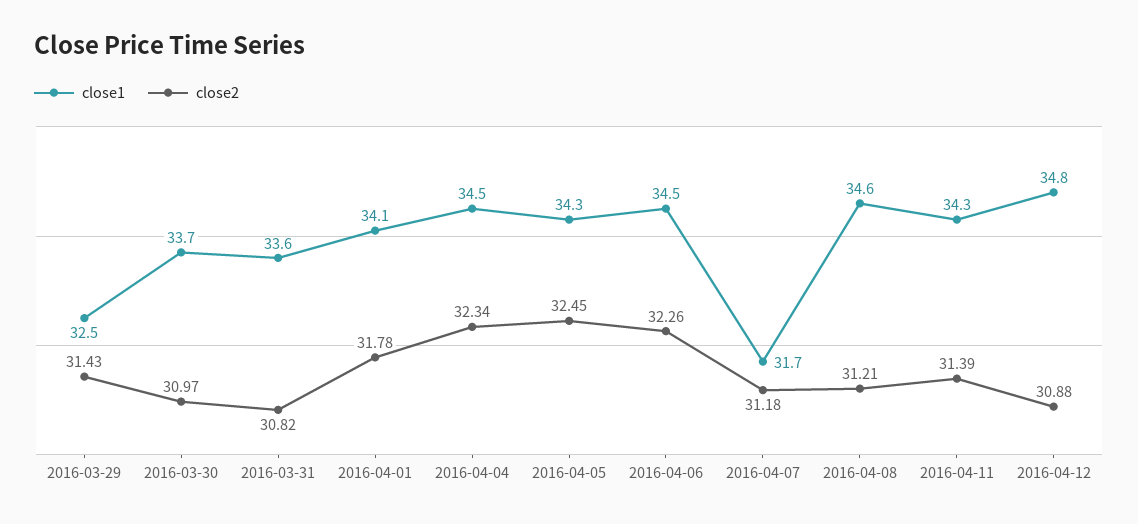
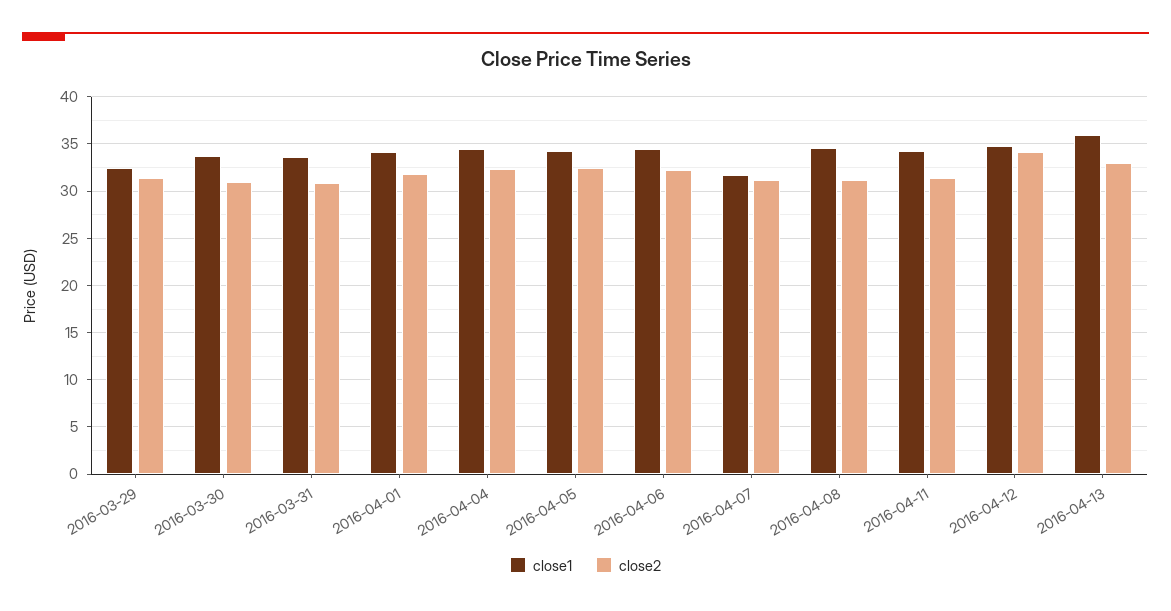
close2, 2016-04-12: 30.88 -> 34
close1, 2016-04-13: none -> 36
close2, 2016-04-13: none -> 33

